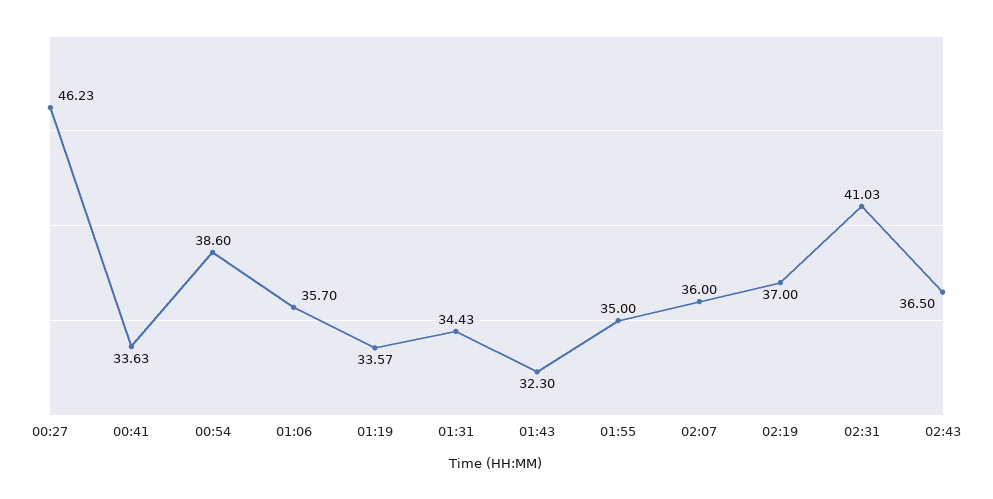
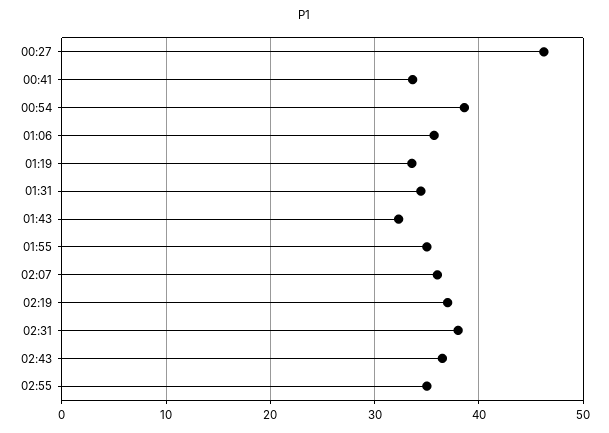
02:31: 41.03 -> 38
02:55: none -> 35

